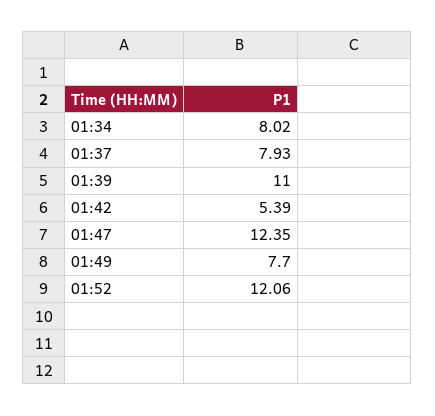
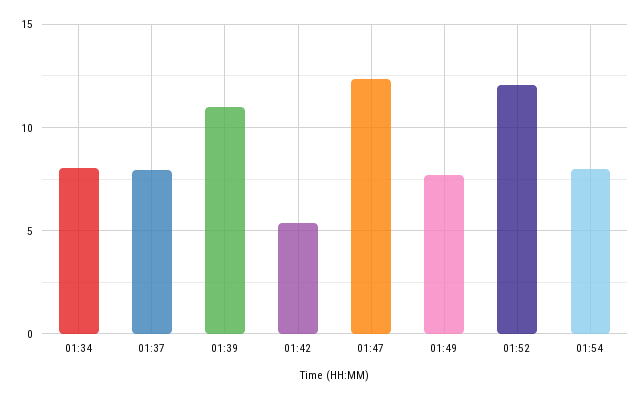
01:54: none -> 8

